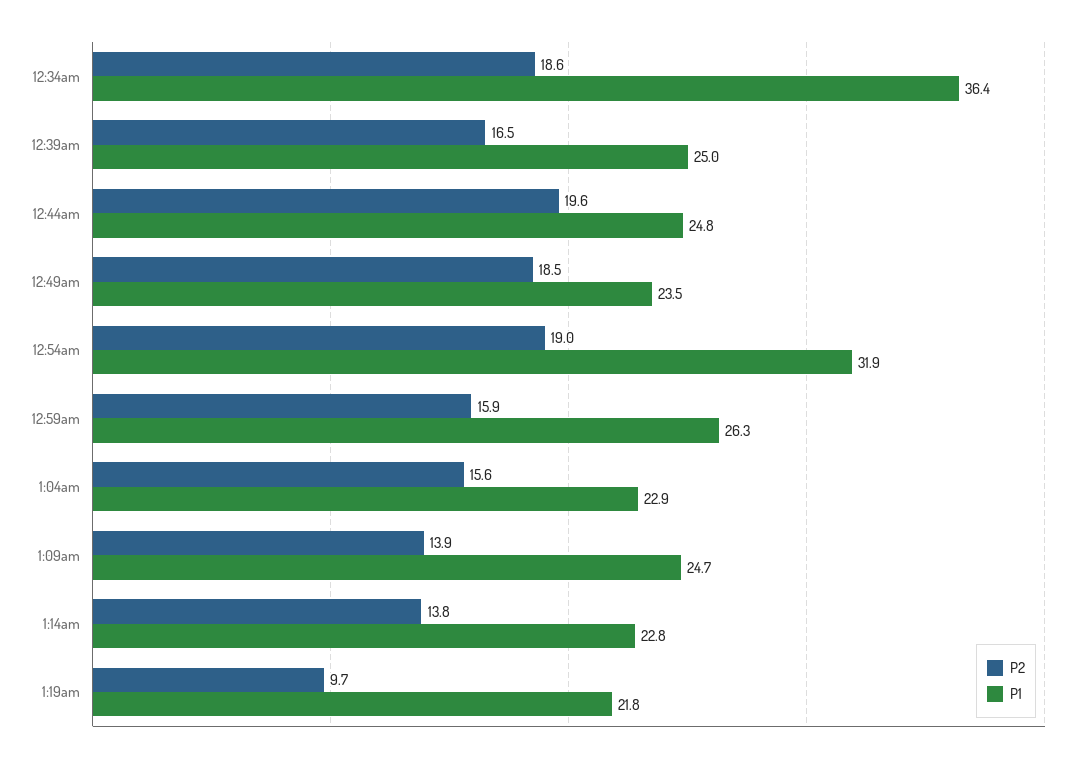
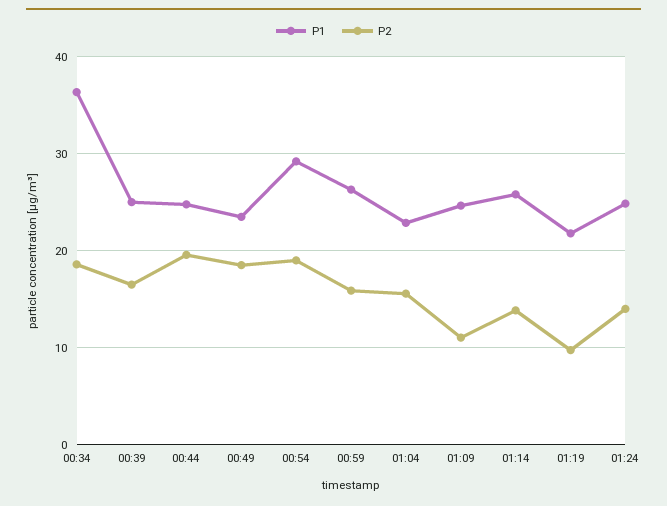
P1, 12:54am: 31.9 -> 29
P2, 1:09am: 13.9 -> 11
P1, 1:14am: 22.8 -> 26
P1, 01:24: none -> 25
P2, 01:24: none -> 14

